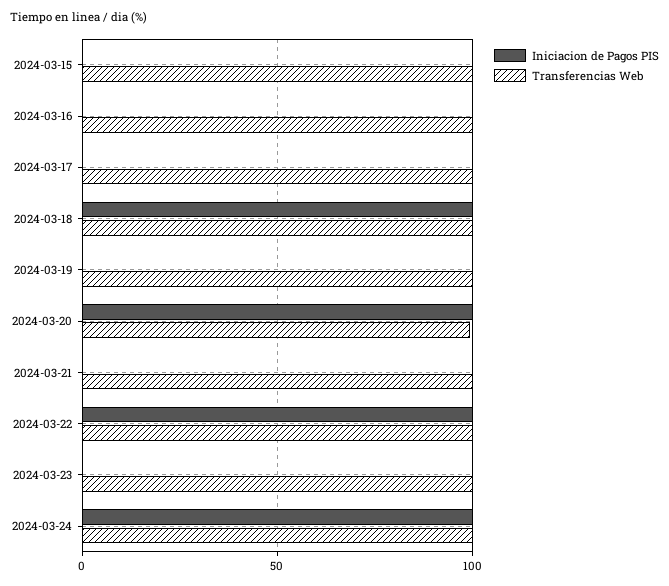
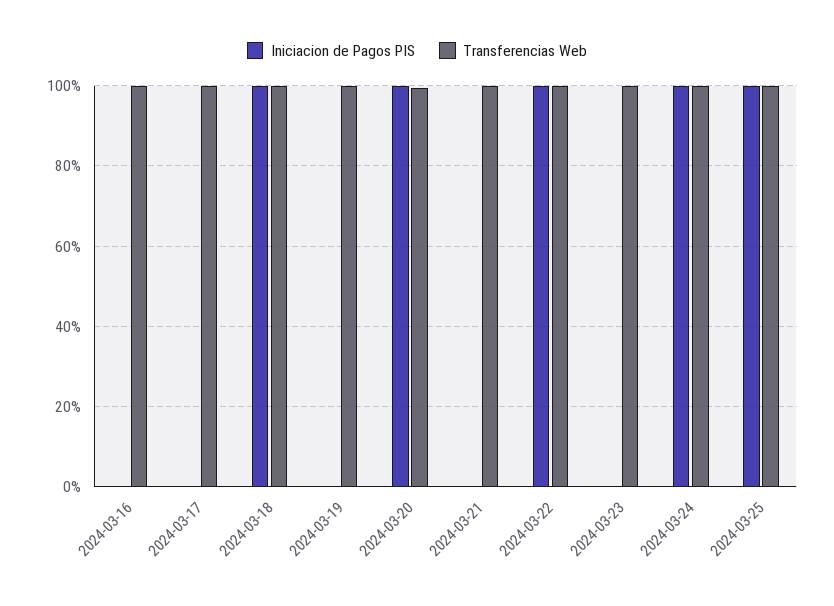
Iniciacion de Pagos PIS, 2024-03-15: 0 -> none
Transferencias Web, 2024-03-15: 100 -> none
Iniciacion de Pagos PIS, 2024-03-25: none -> 100
Transferencias Web, 2024-03-25: none -> 100

